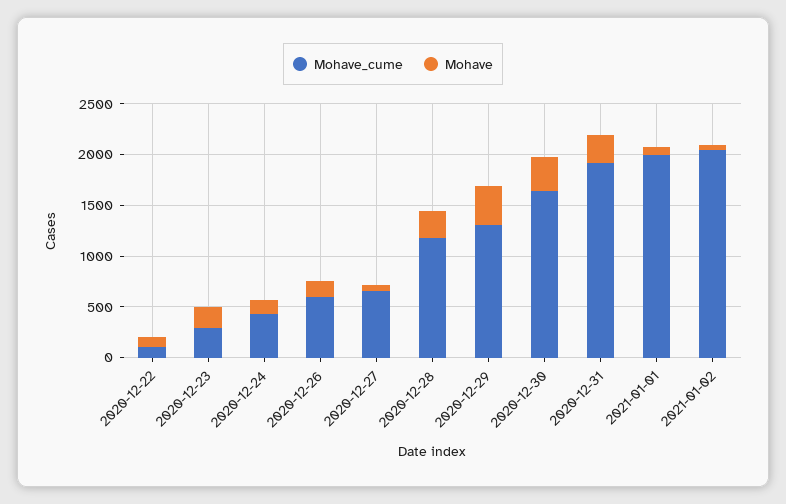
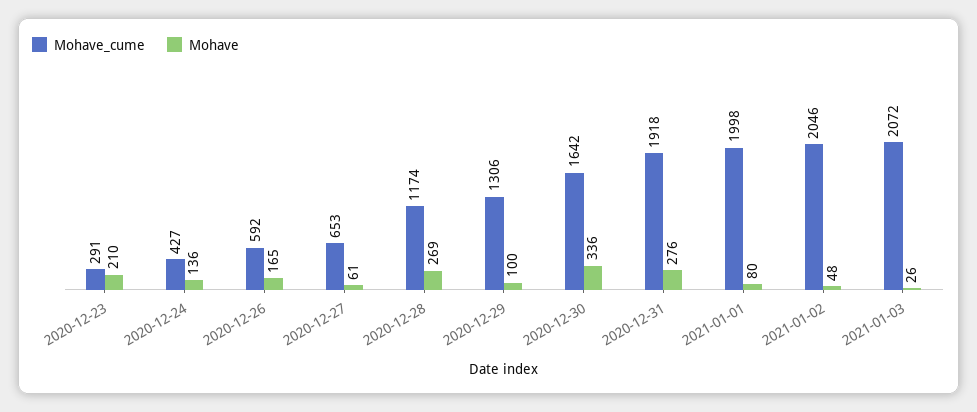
Mohave_cume, 2020-12-22: 100 -> none
Mohave, 2020-12-22: 100 -> none
Mohave, 2020-12-29: 400 -> 100
Mohave_cume, 2021-01-03: none -> 2072
Mohave, 2021-01-03: none -> 26

